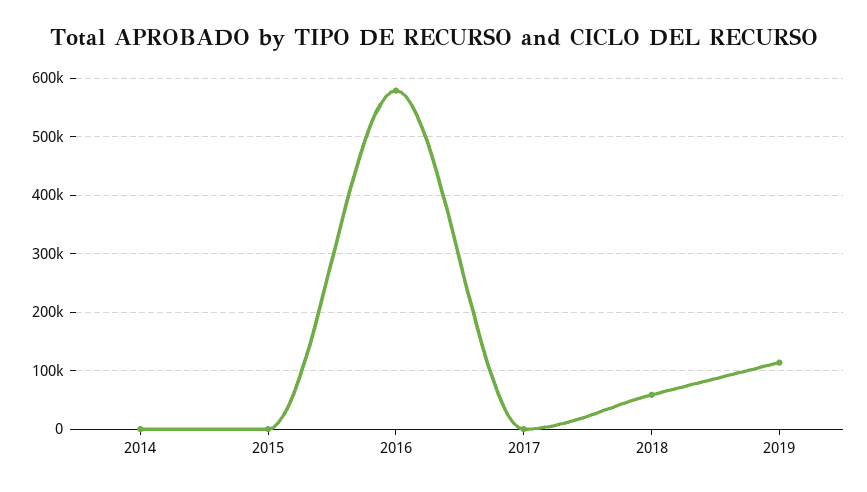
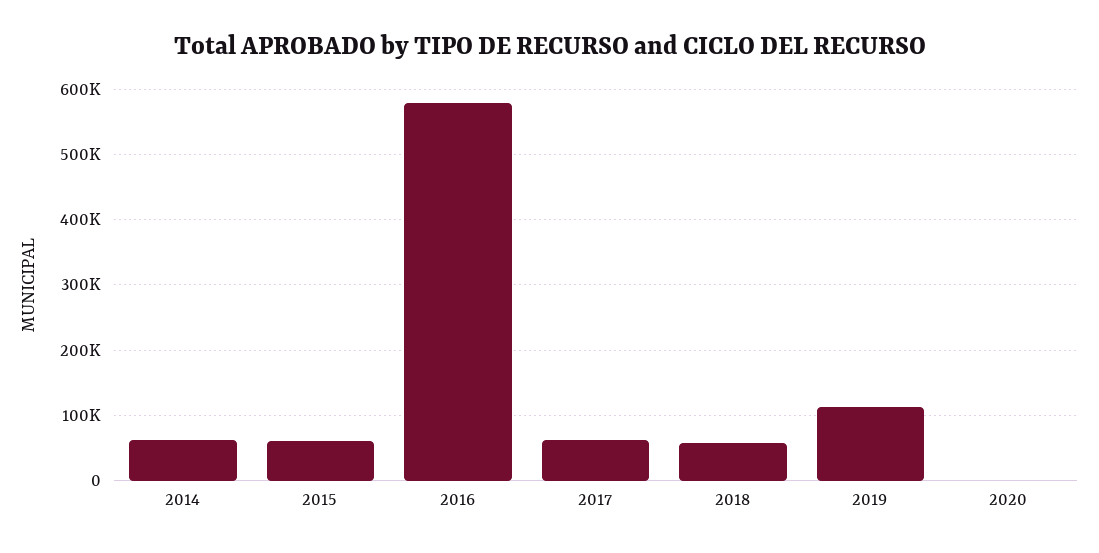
2014: 0 -> 60000
2015: 0 -> 60000
2017: 0 -> 60000
2020: none -> 0

